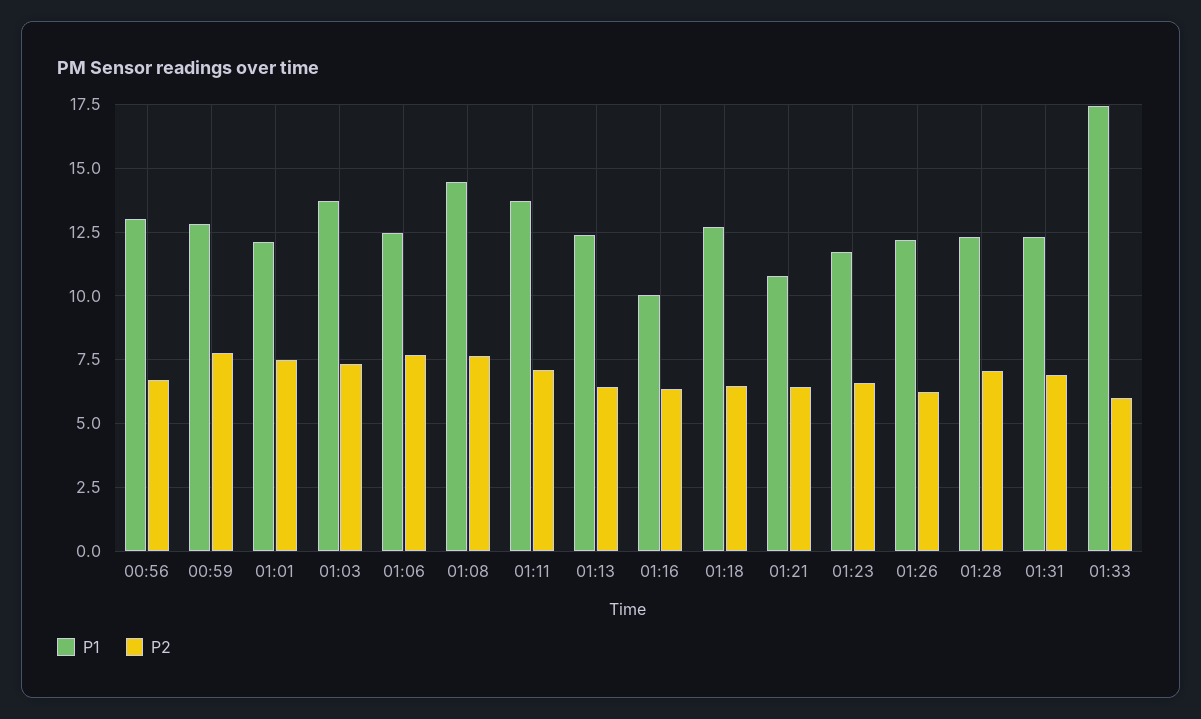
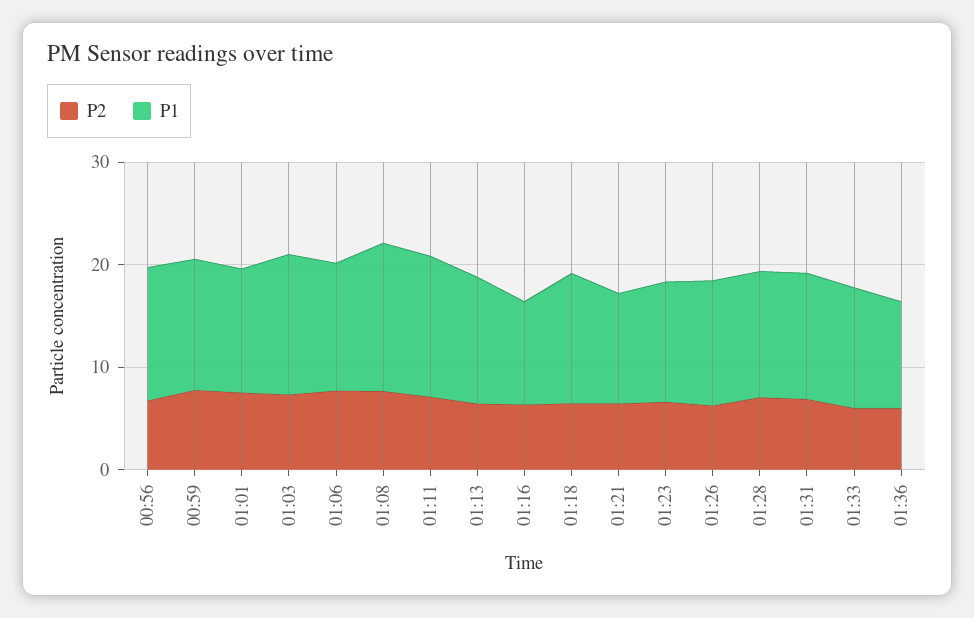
P1, 01:33: 17.5 -> 12
P2, 01:36: none -> 6
P1, 01:36: none -> 10

